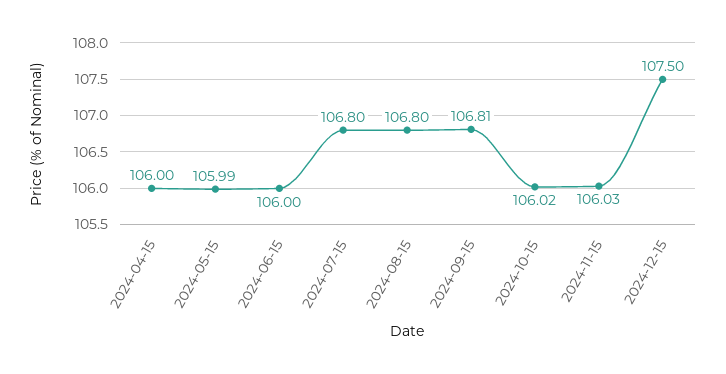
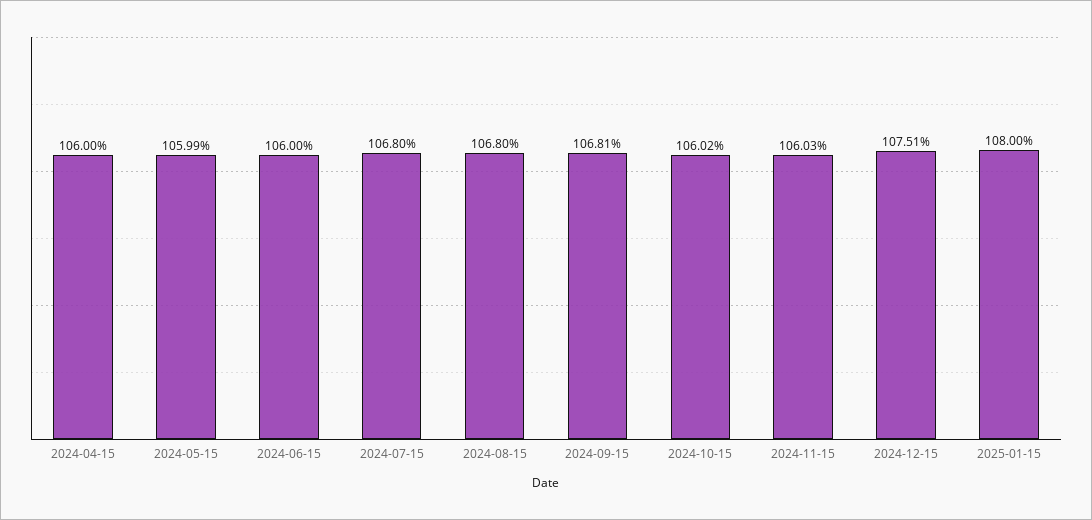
2024-12-15: 107.5 -> 107.51
2025-01-15: none -> 108

